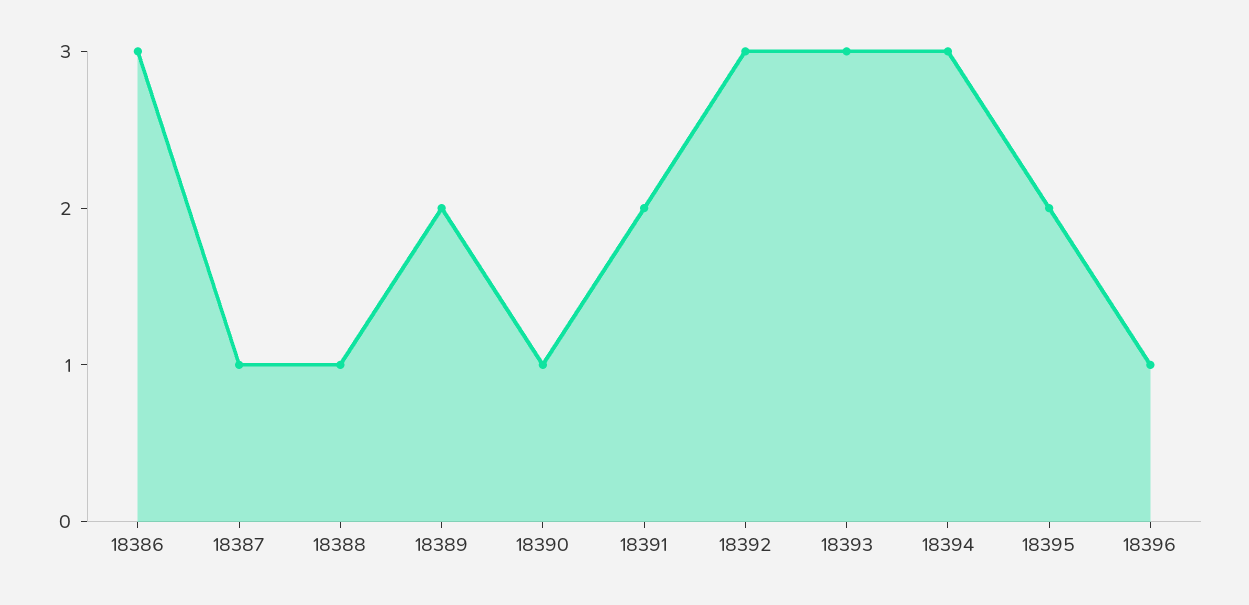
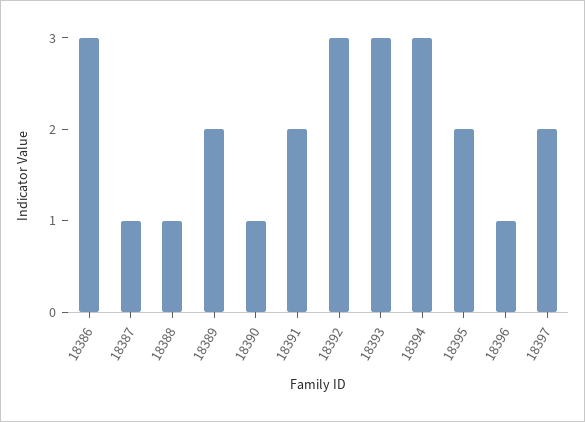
18397: none -> 2

